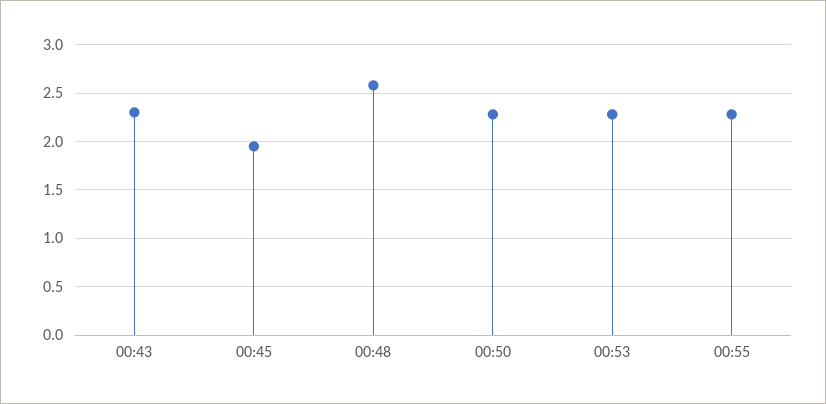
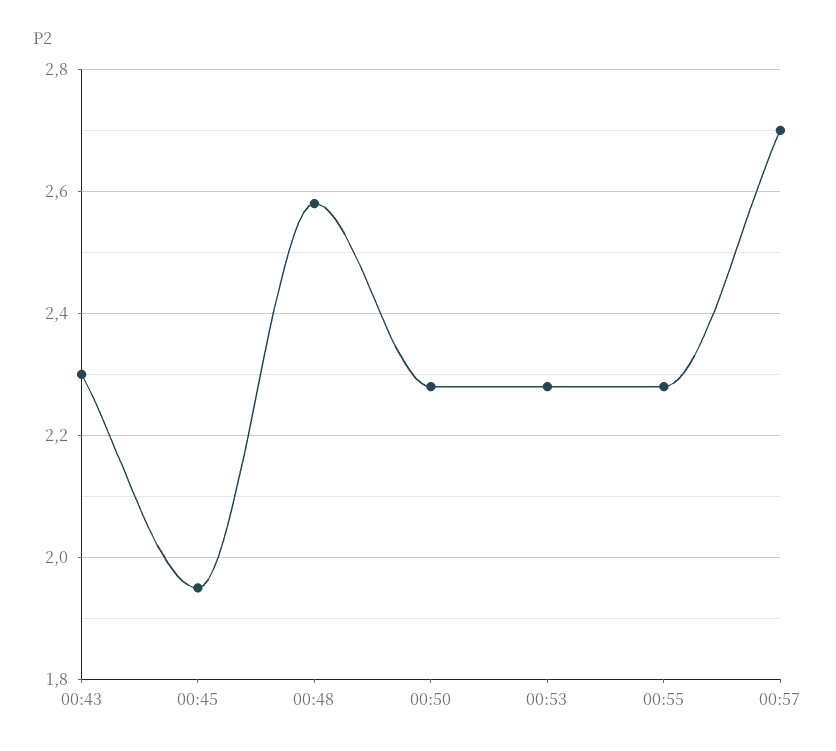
00:57: none -> 2.7

